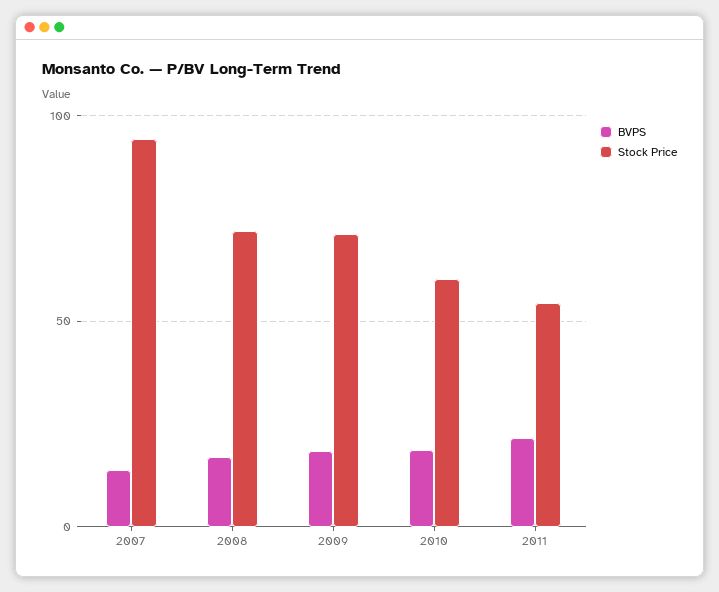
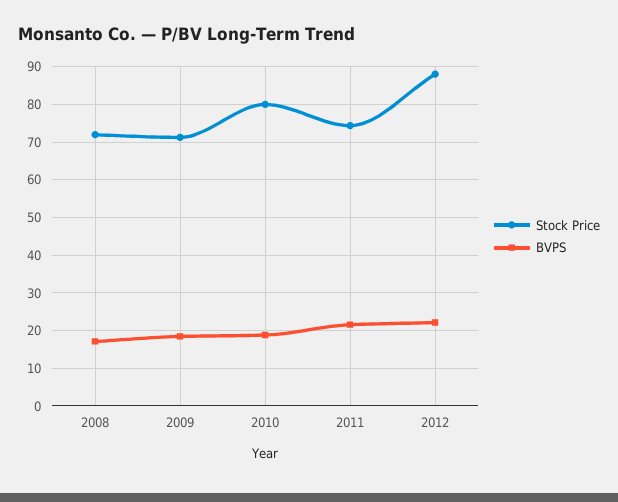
BVPS, 2007: 15 -> none
Stock Price, 2007: 95 -> none
Stock Price, 2010: 60 -> 80
Stock Price, 2011: 55 -> 74
Stock Price, 2012: none -> 88
BVPS, 2012: none -> 22

